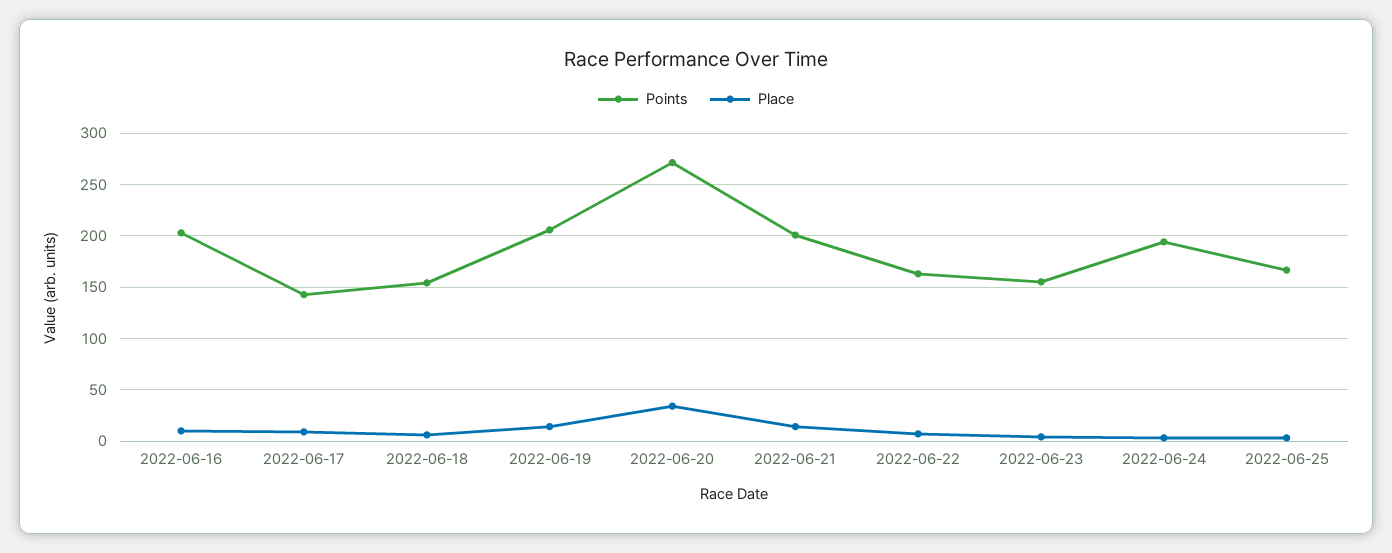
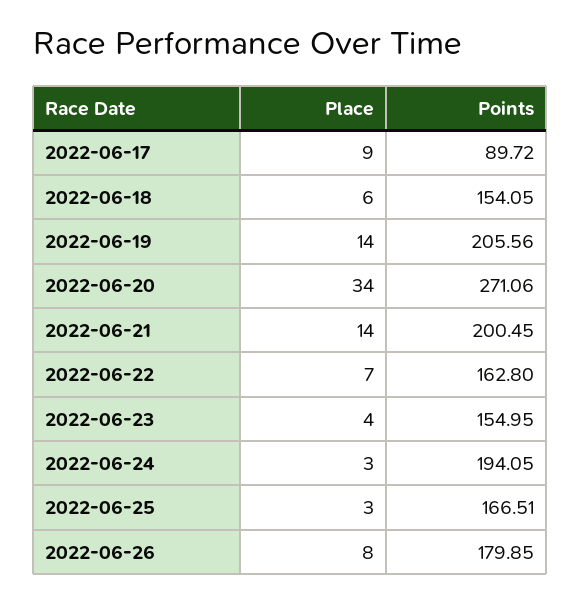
Points, 2022-06-16: 200 -> none
Place, 2022-06-16: 10 -> none
Points, 2022-06-17: 140 -> 89.72
Place, 2022-06-26: none -> 8
Points, 2022-06-26: none -> 179.85

